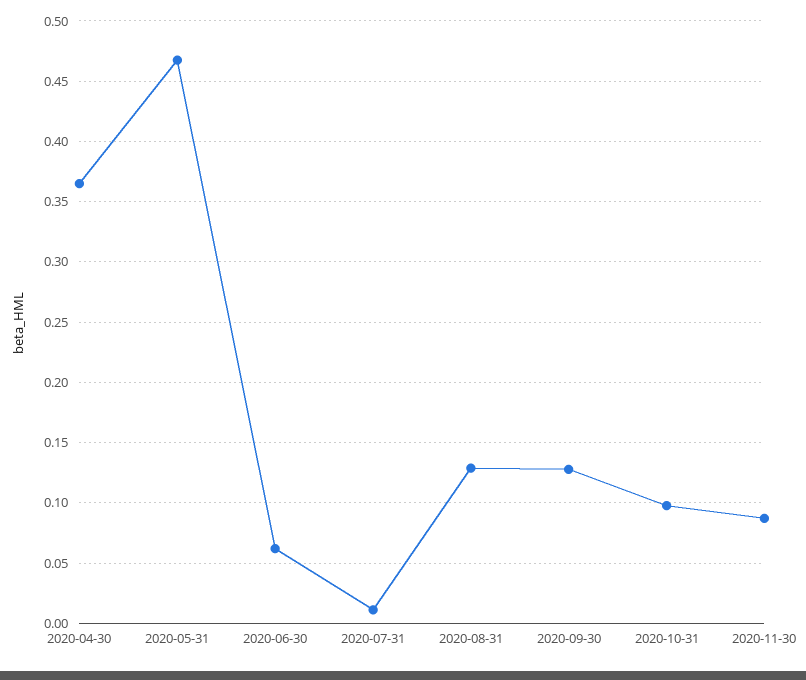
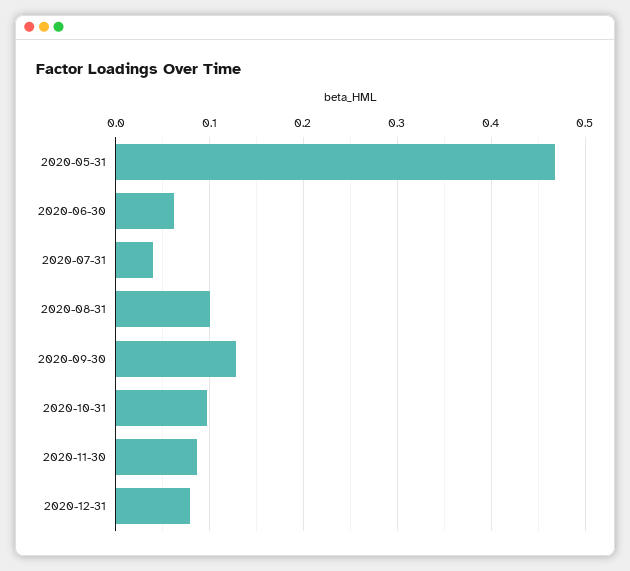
2020-04-30: 0.365 -> none
2020-07-31: 0.01 -> 0.04
2020-08-31: 0.13 -> 0.1
2020-12-31: none -> 0.08

